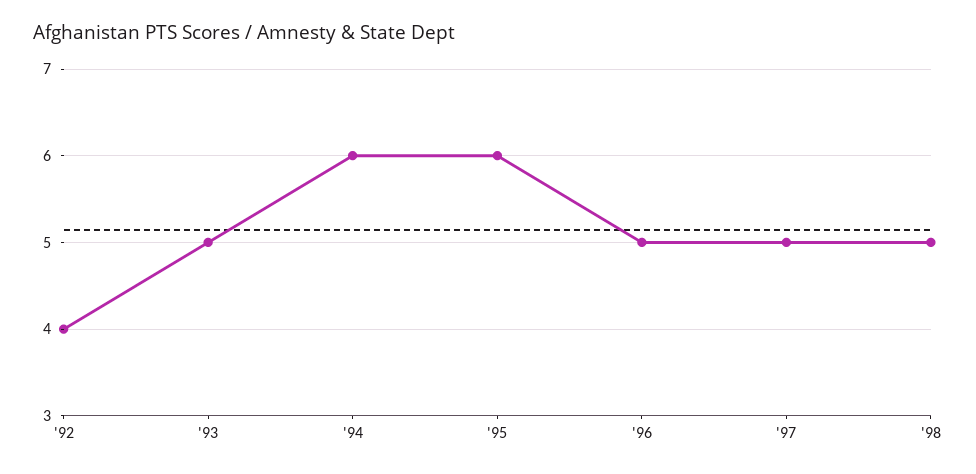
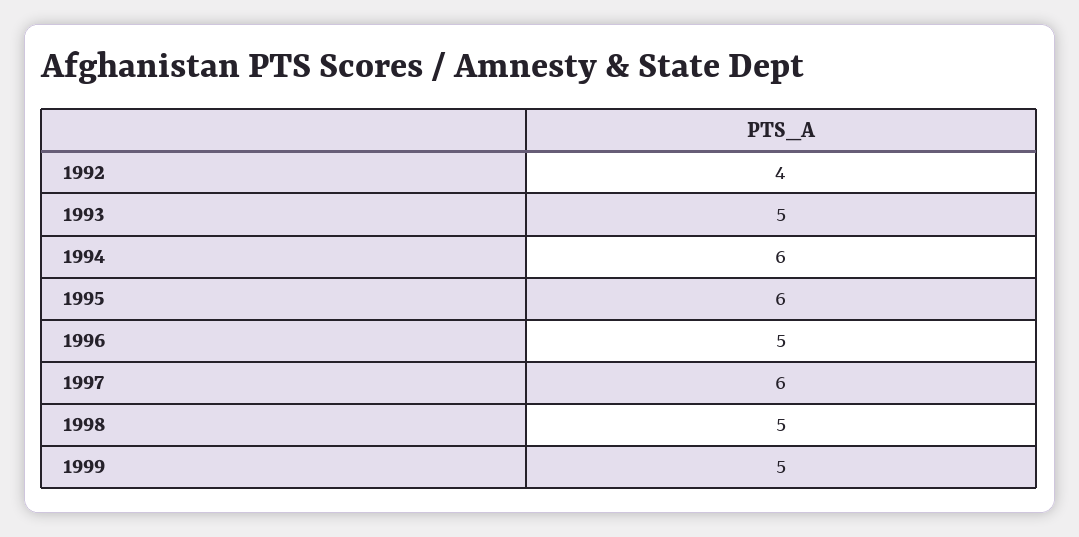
'97: 5 -> 6
1999: none -> 5

